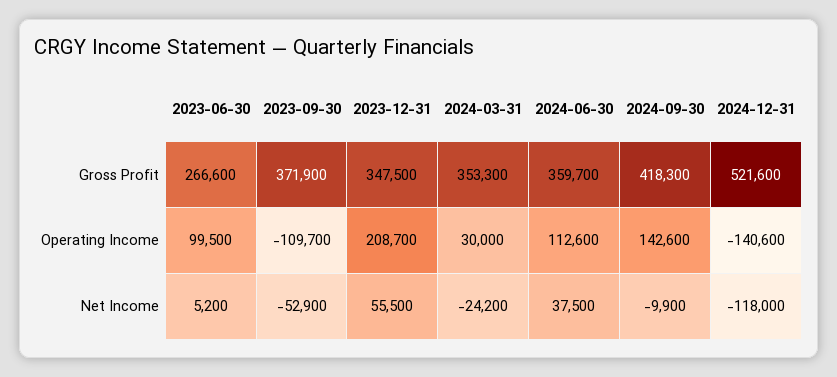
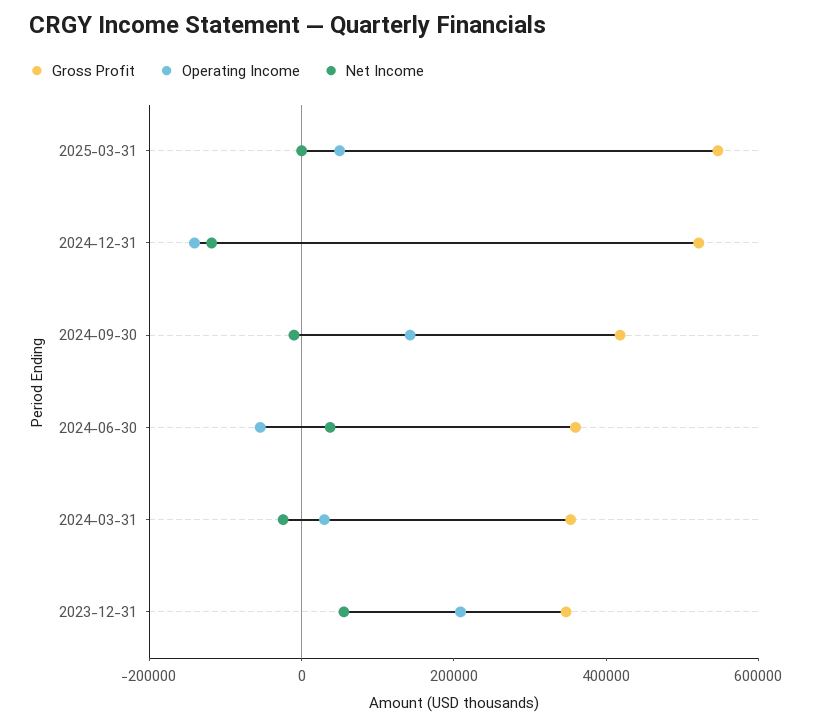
Gross Profit, 2023-06-30: 266600 -> none
Gross Profit, 2023-09-30: 371900 -> none
Operating Income, 2023-06-30: 99500 -> none
Operating Income, 2023-09-30: -109700 -> none
Operating Income, 2024-06-30: 112600 -> -50000
Net Income, 2023-06-30: 5200 -> none
Net Income, 2023-09-30: -52900 -> none
Gross Profit, 2025-03-31: none -> 550000
Operating Income, 2025-03-31: none -> 50000
Net Income, 2025-03-31: none -> 0

